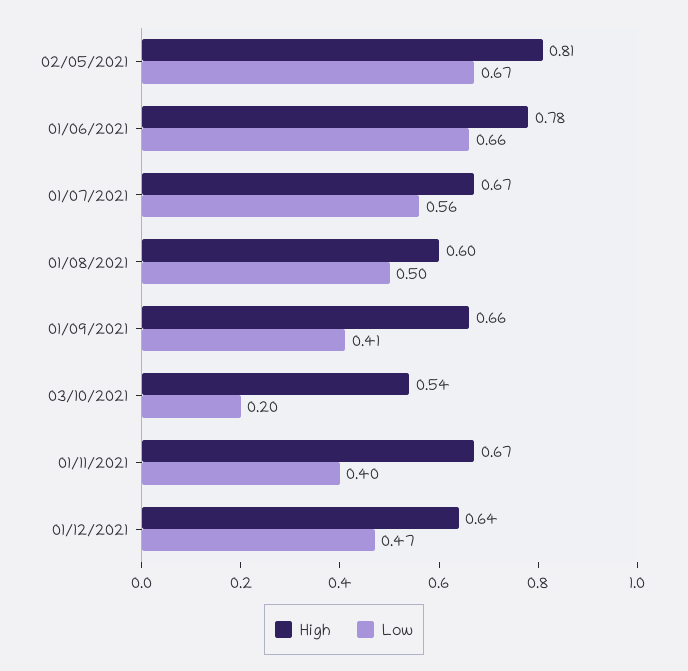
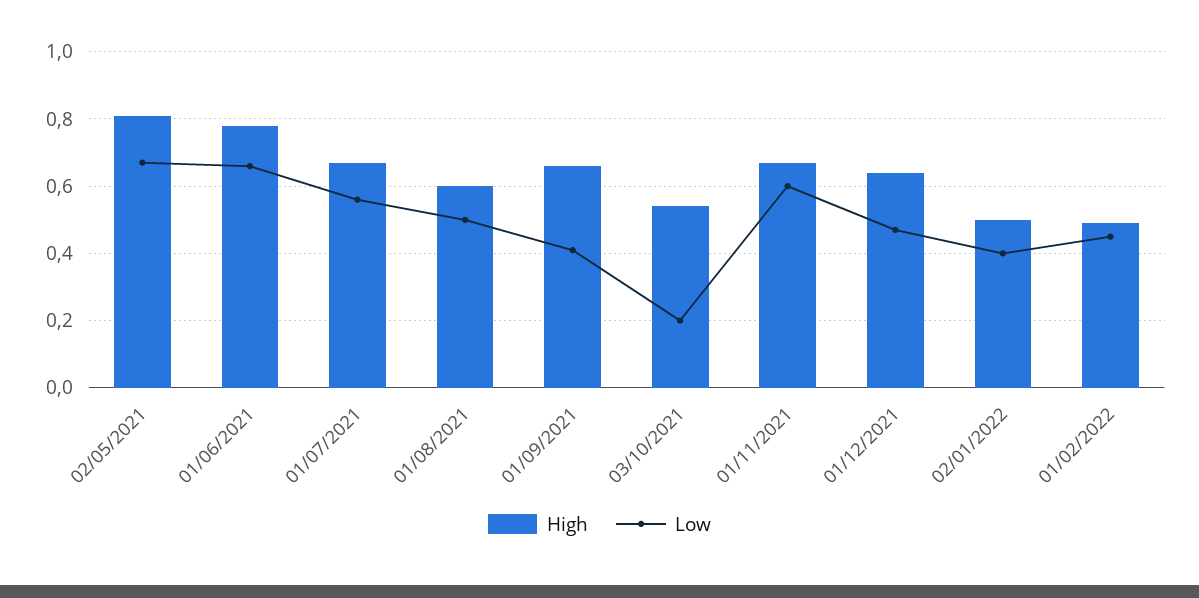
Low, 01/11/2021: 0.4 -> 0.6
High, 02/01/2022: none -> 0.5
Low, 02/01/2022: none -> 0.4
High, 01/02/2022: none -> 0.5
Low, 01/02/2022: none -> 0.45

